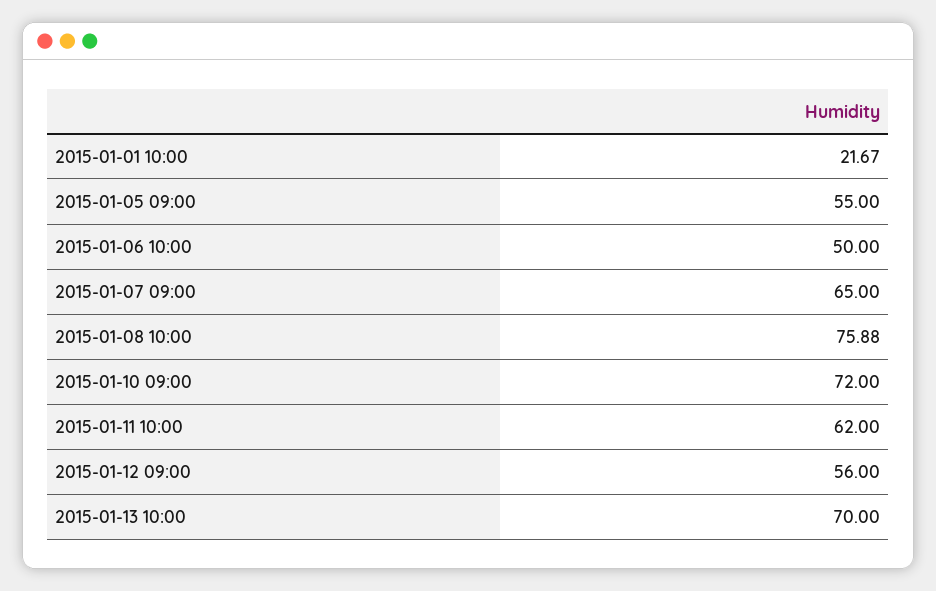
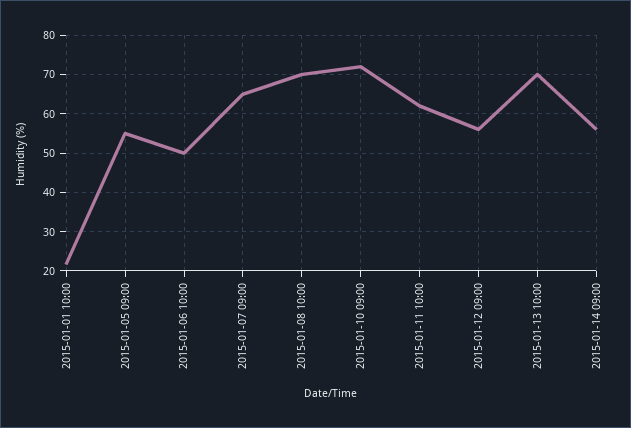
2015-01-08 10:00: 75.88 -> 70
2015-01-14 09:00: none -> 56

